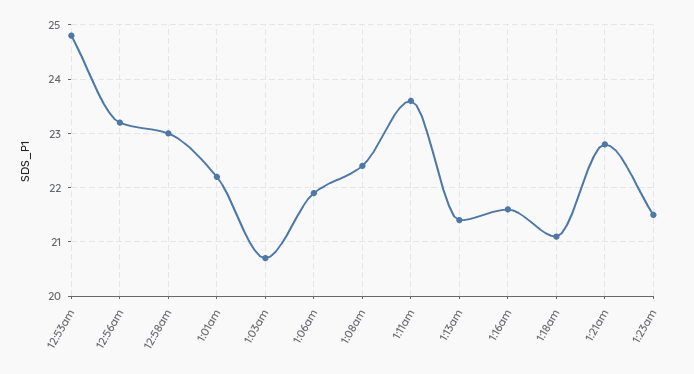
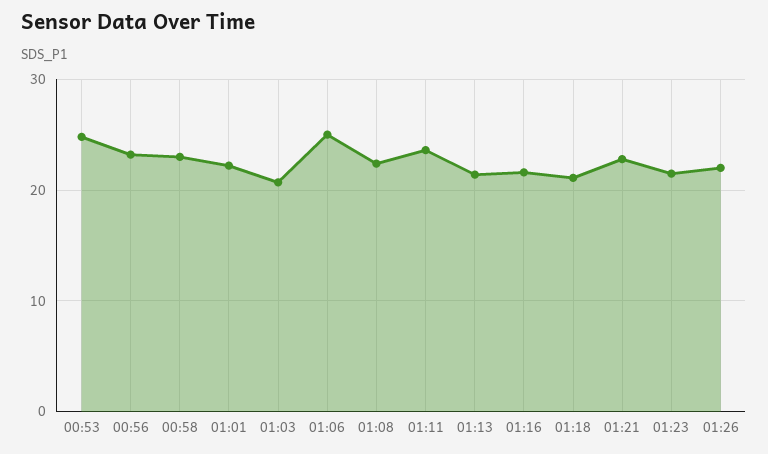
1:06am: 22 -> 25
01:26: none -> 22

